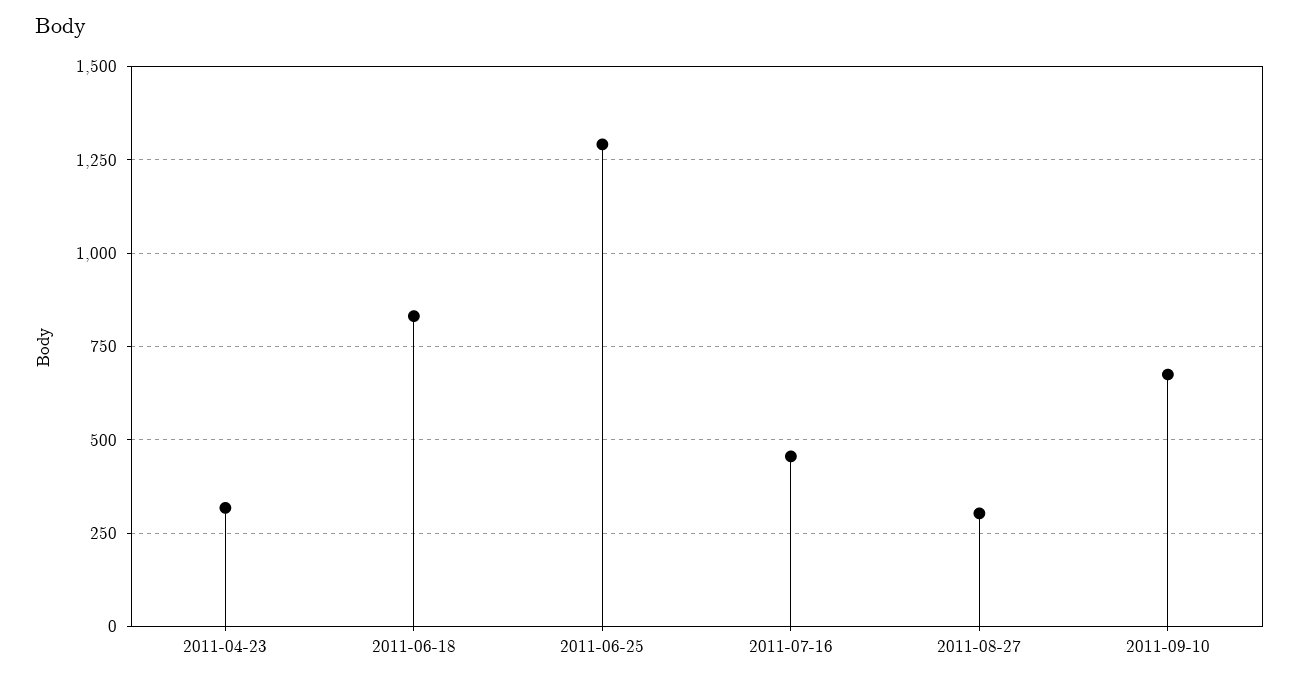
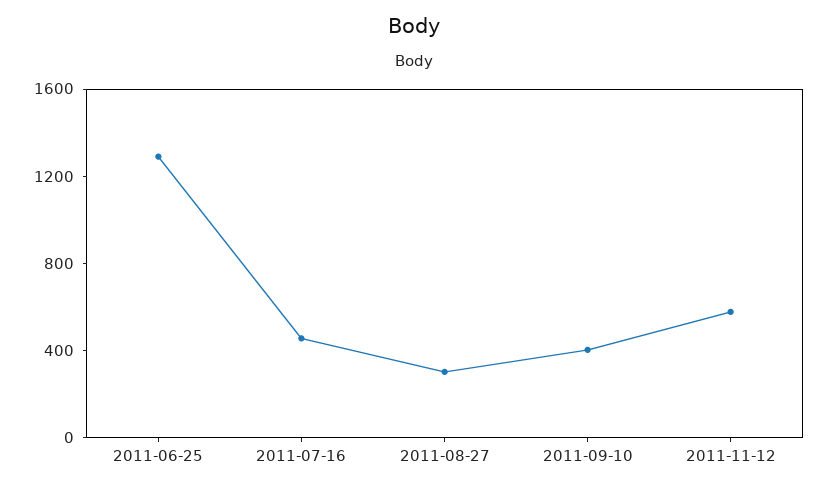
2011-04-23: 325 -> none
2011-06-18: 825 -> none
2011-09-10: 675 -> 400
2011-11-12: none -> 600

